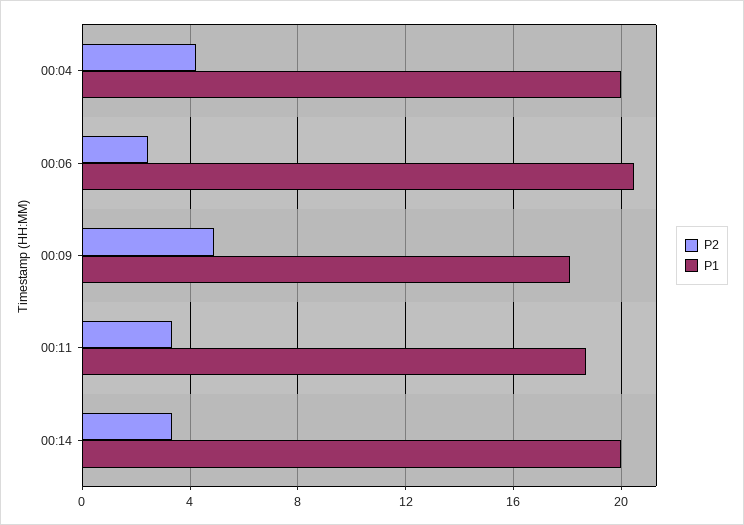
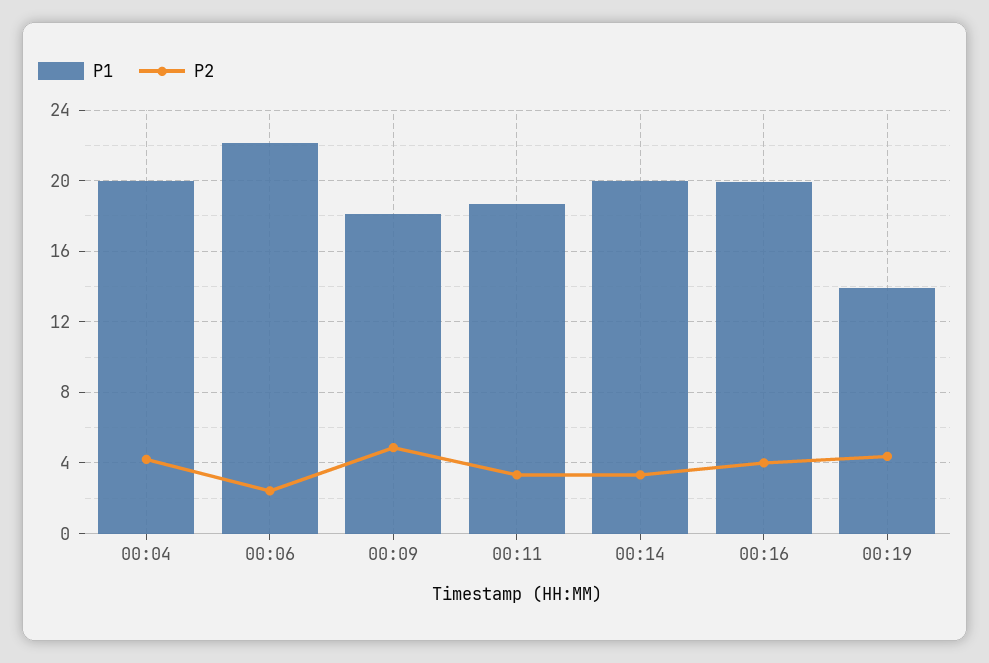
P1, 00:06: 20.5 -> 22
P1, 00:16: none -> 20
P2, 00:16: none -> 4
P1, 00:19: none -> 14
P2, 00:19: none -> 4.5

